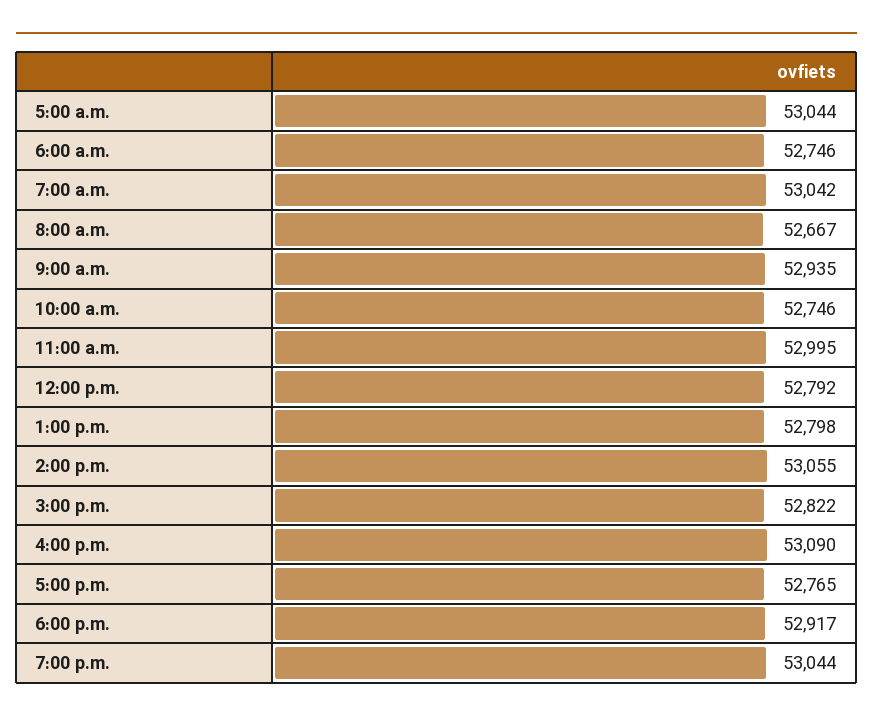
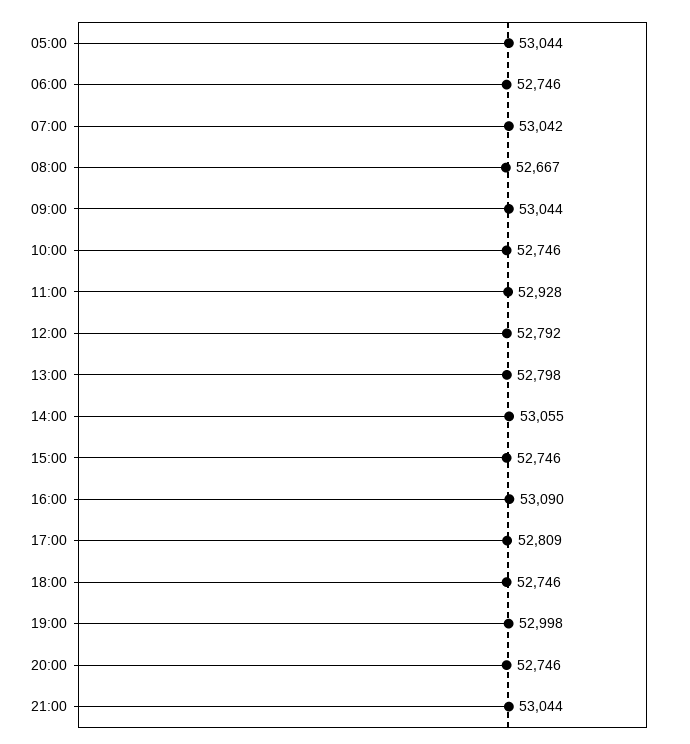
9:00 a.m.: 52935 -> 53044
11:00 a.m.: 52995 -> 52928
3:00 p.m.: 52822 -> 52746
5:00 p.m.: 52765 -> 52809
6:00 p.m.: 52917 -> 52746
7:00 p.m.: 53044 -> 52998
20:00: none -> 52746
21:00: none -> 53044

